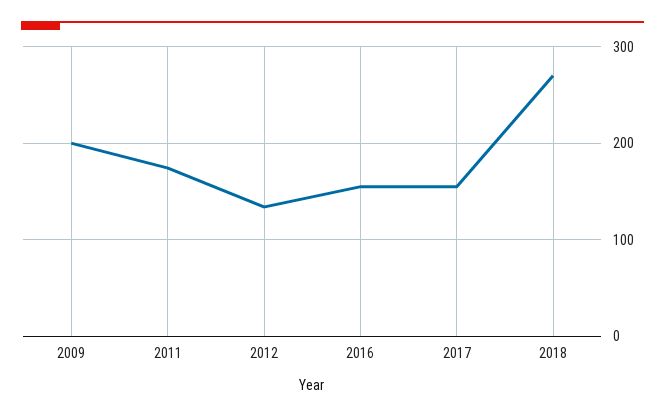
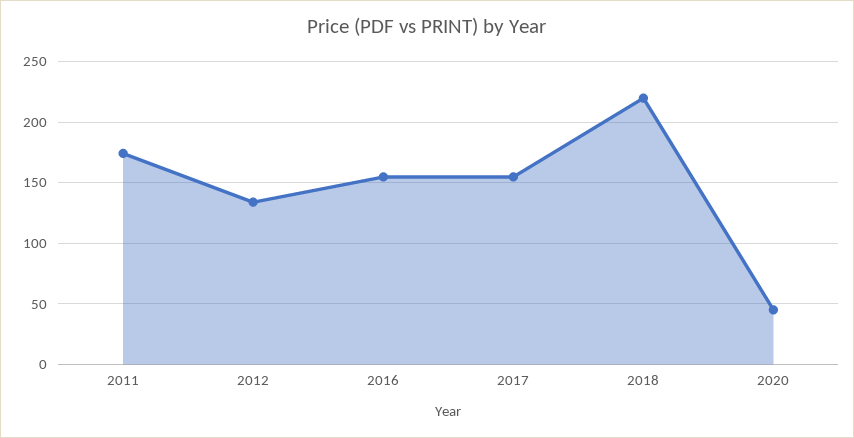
2009: 200 -> none
2018: 270 -> 220
2020: none -> 45

